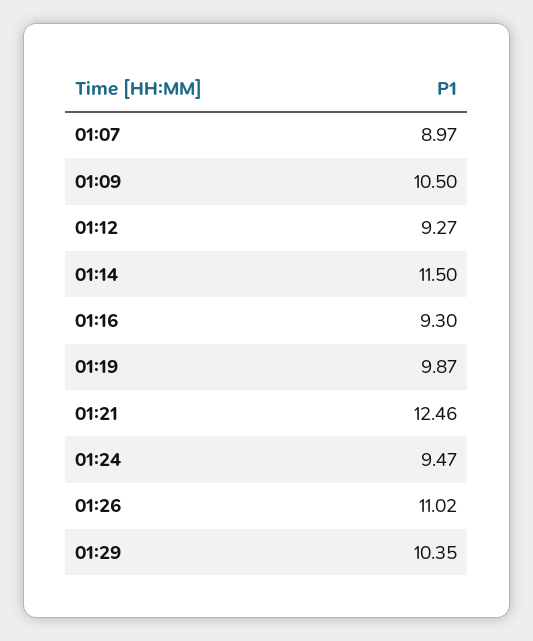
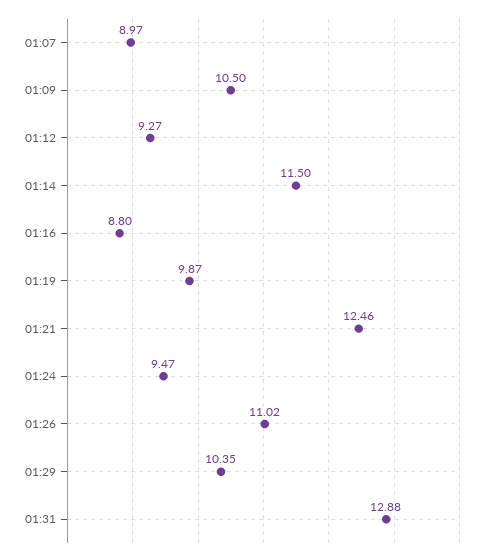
01:16: 9.3 -> 8.8
01:31: none -> 12.88

